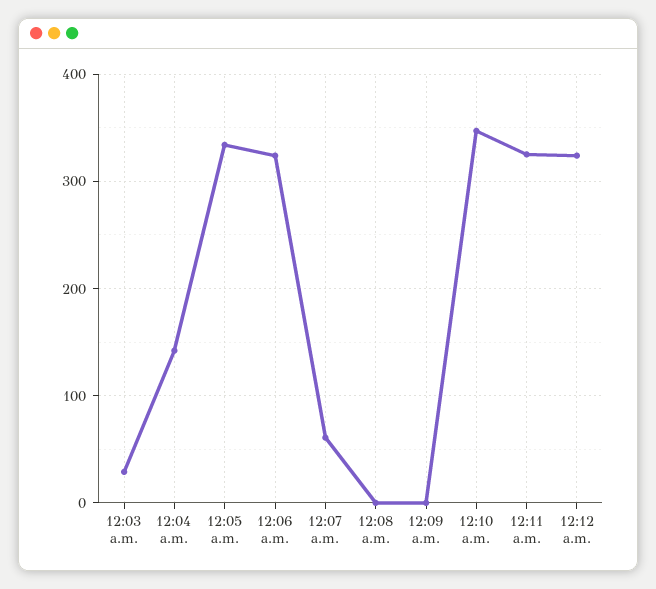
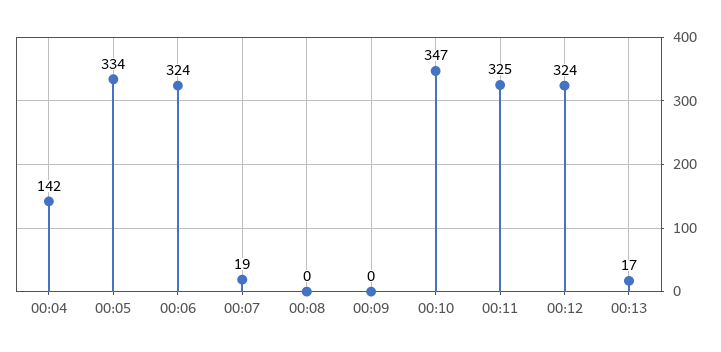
12:03 a.m.: 30 -> none
12:07 a.m.: 60 -> 19
00:13: none -> 17

